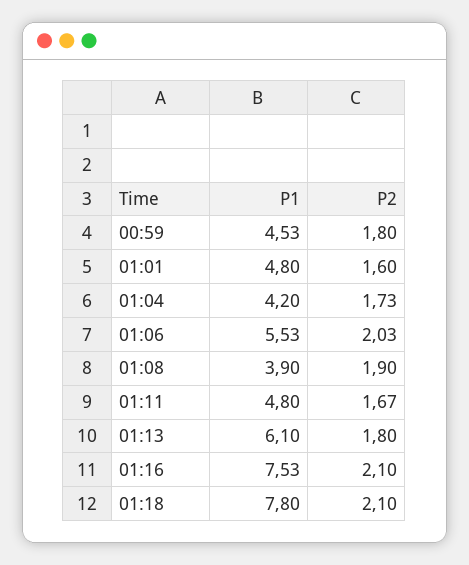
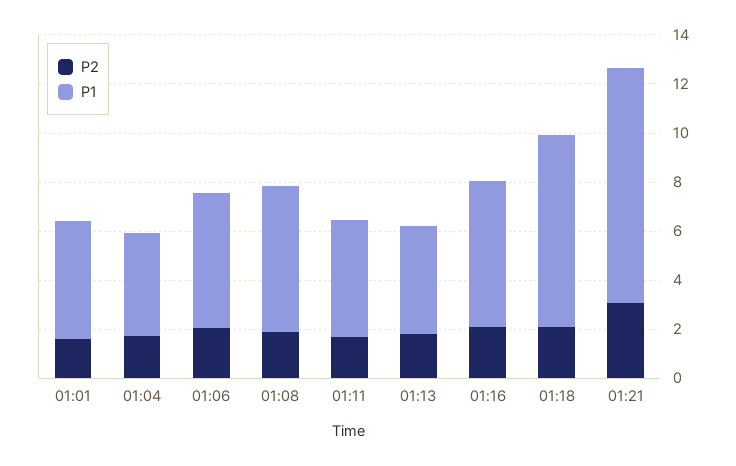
P1, 00:59: 4.53 -> none
P2, 00:59: 1.8 -> none
P1, 01:08: 3.9 -> 6
P1, 01:13: 6.1 -> 4.5
P1, 01:16: 7.53 -> 6
P2, 01:21: none -> 3
P1, 01:21: none -> 9.5

